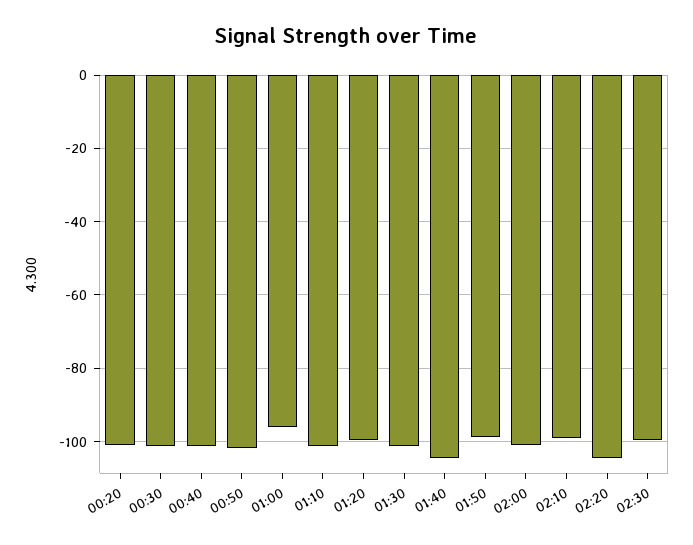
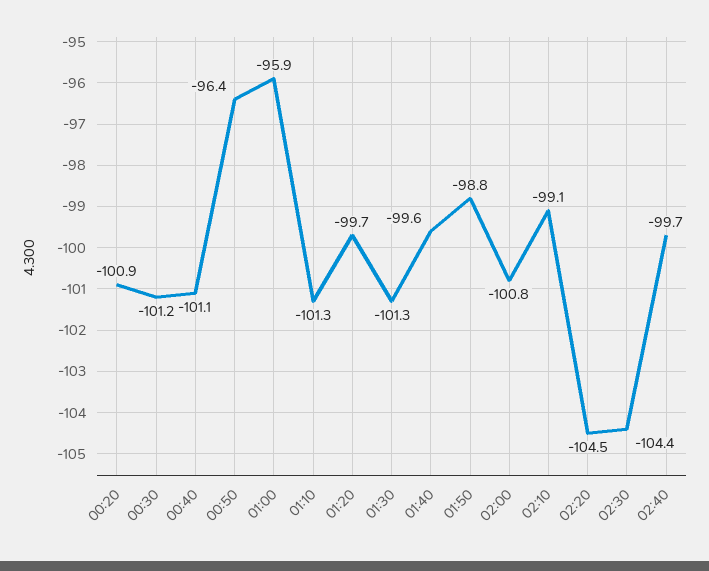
00:50: -102 -> -96.4
01:40: -104 -> -99.6
02:30: -100 -> -104.4
02:40: none -> -99.7

